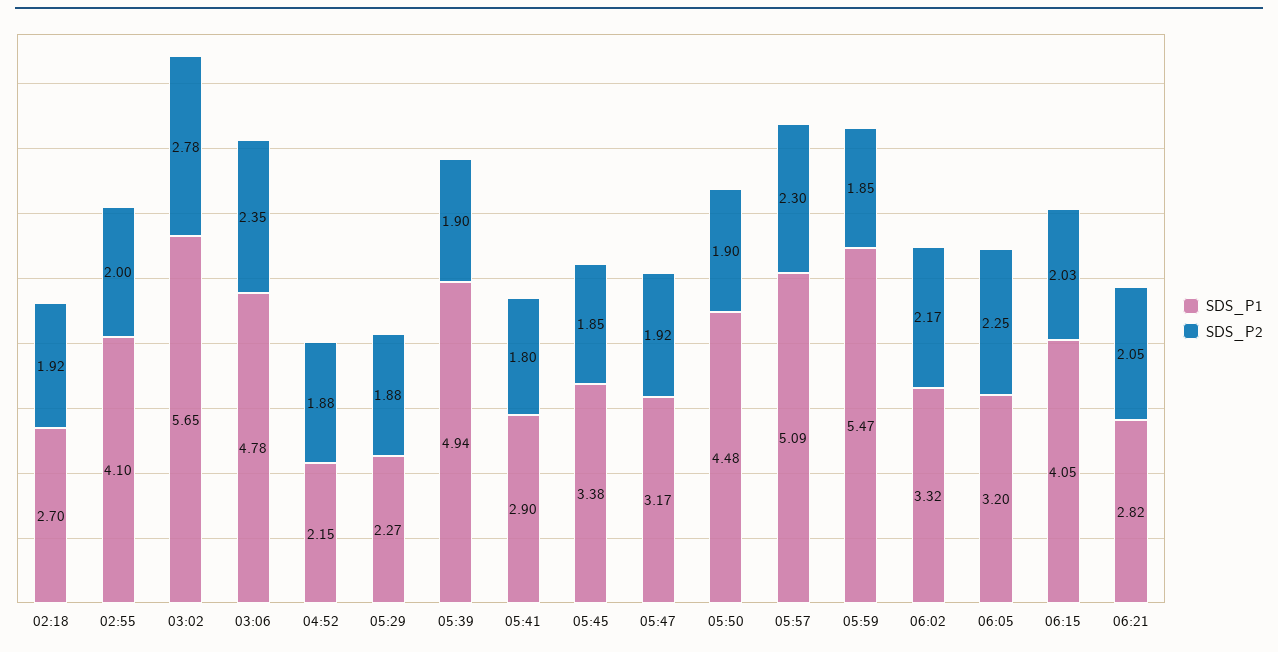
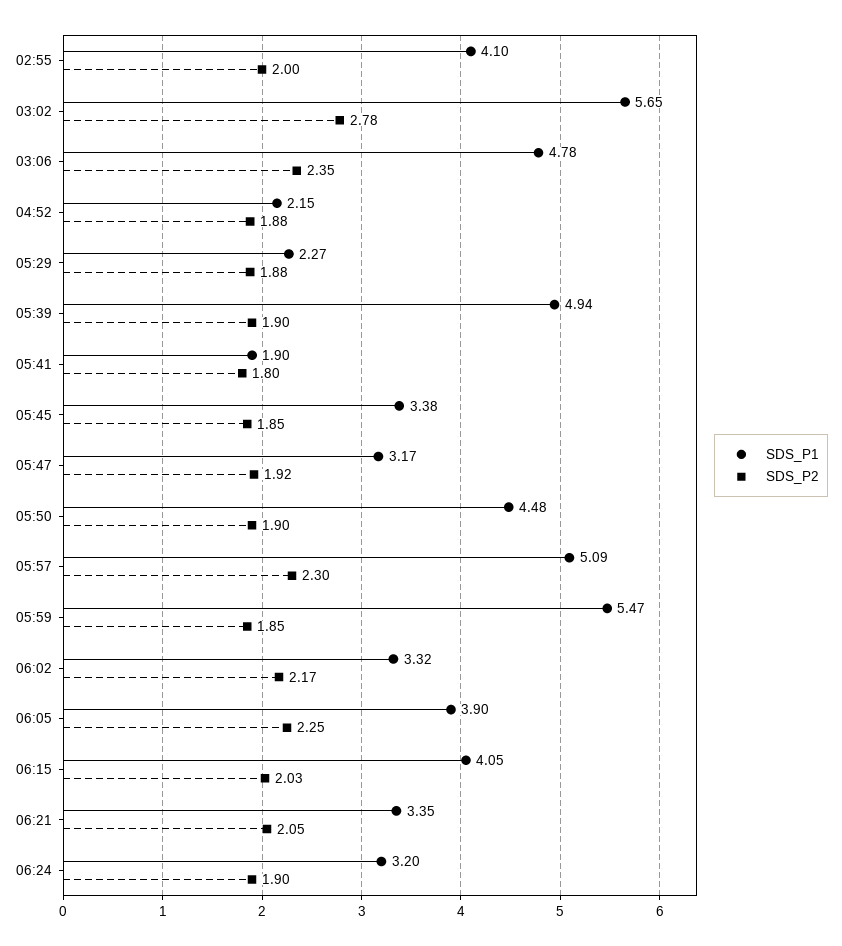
SDS_P1, 02:18: 2.7 -> none
SDS_P2, 02:18: 1.92 -> none
SDS_P1, 05:41: 2.9 -> 1.9
SDS_P1, 06:05: 3.2 -> 3.9
SDS_P1, 06:21: 2.82 -> 3.35
SDS_P1, 06:24: none -> 3.2
SDS_P2, 06:24: none -> 1.9

